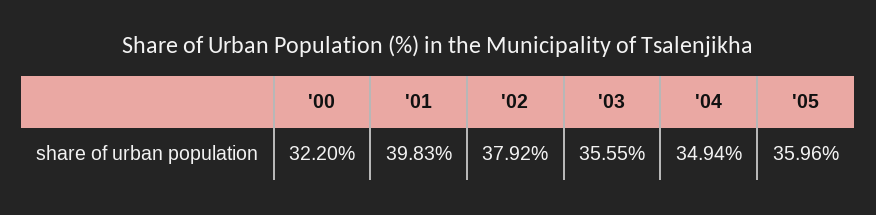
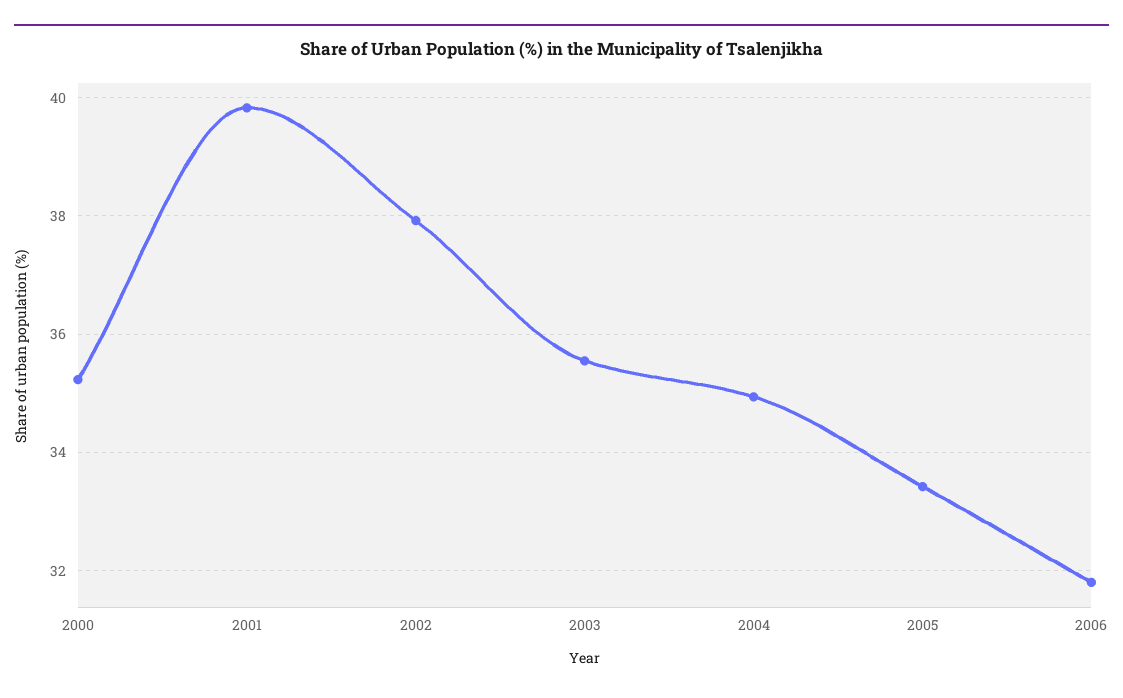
'00: 32.2 -> 35.2
'05: 35.96 -> 33.4
2006: none -> 31.8

